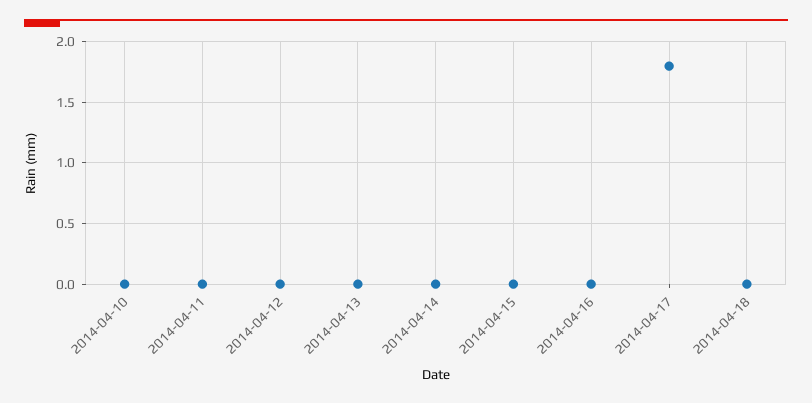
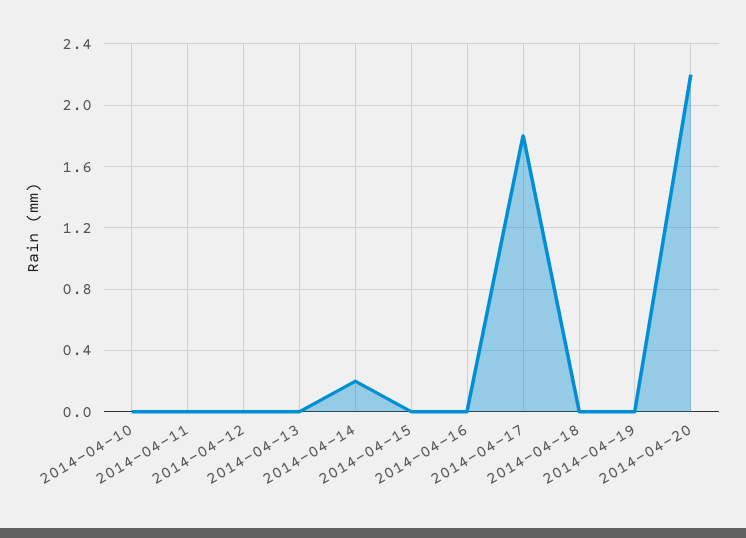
2014-04-14: 0 -> 0.2
2014-04-19: none -> 0
2014-04-20: none -> 2.2

